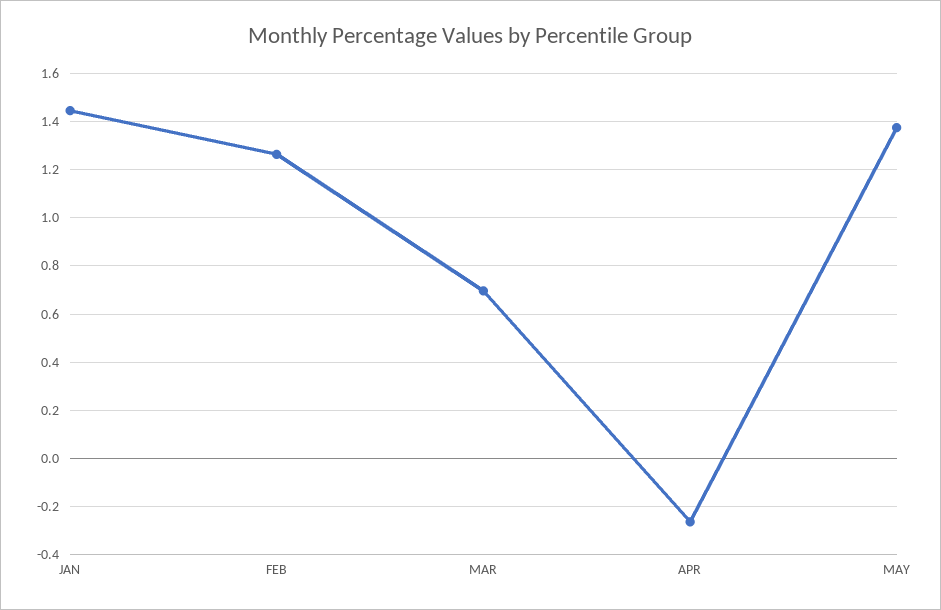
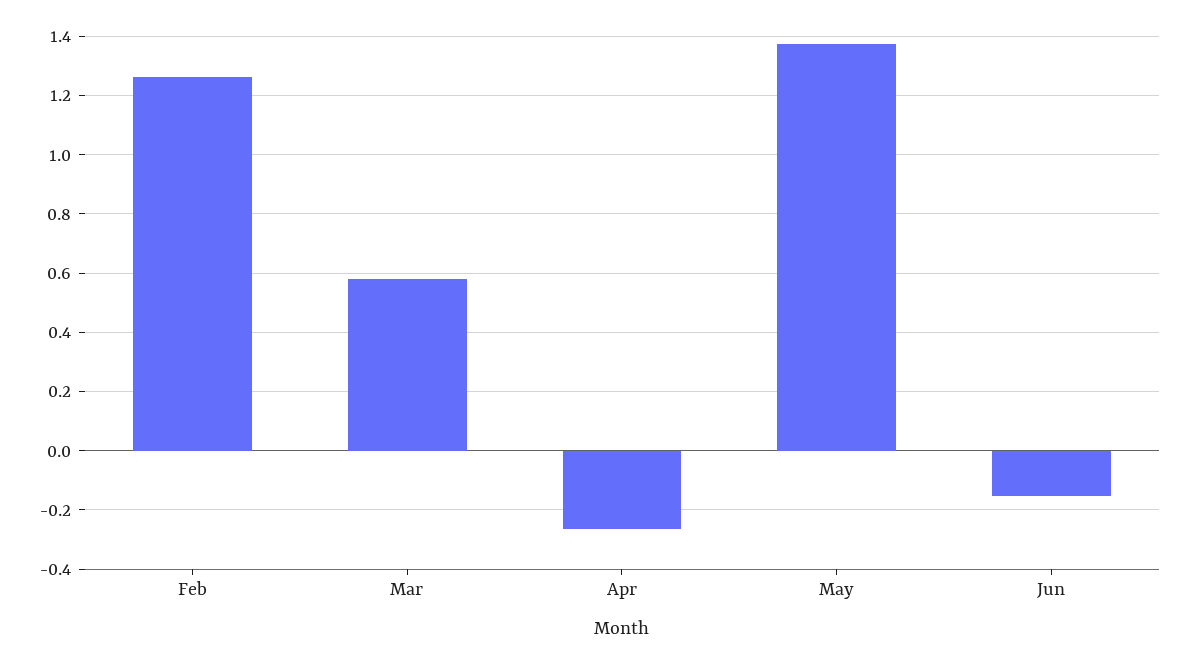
JAN: 1.45 -> none
MAR: 0.7 -> 0.575
Jun: none -> -0.15

